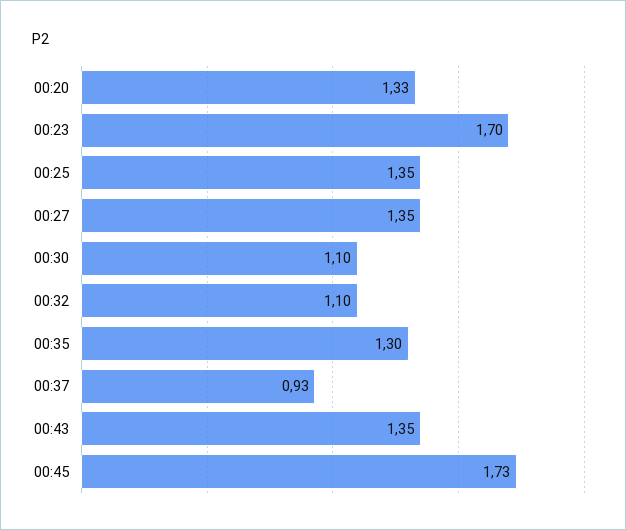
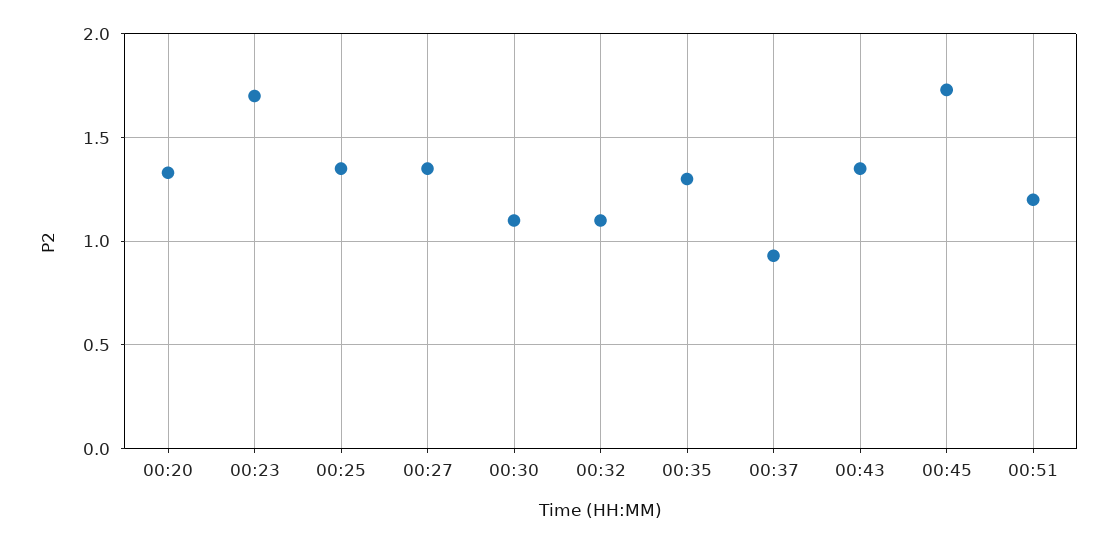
00:51: none -> 1.2

